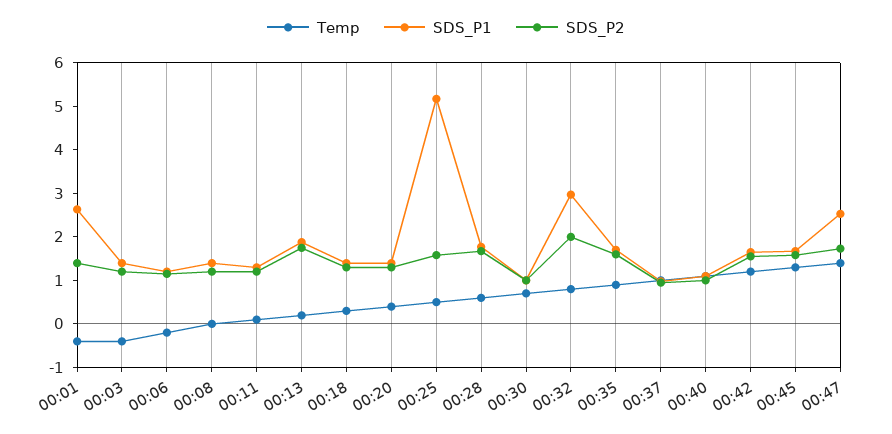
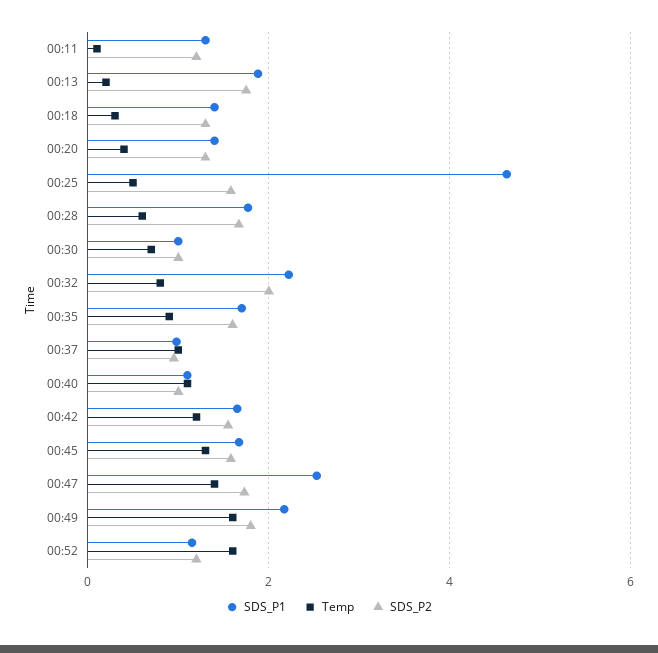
Temp, 00:01: -0.4 -> none
SDS_P1, 00:01: 2.6 -> none
SDS_P2, 00:01: 1.4 -> none
Temp, 00:03: -0.4 -> none
SDS_P1, 00:03: 1.4 -> none
SDS_P2, 00:03: 1.2 -> none
Temp, 00:06: -0.2 -> none
SDS_P1, 00:06: 1.2 -> none
SDS_P2, 00:06: 1.2 -> none
Temp, 00:08: 0 -> none
SDS_P1, 00:08: 1.4 -> none
SDS_P2, 00:08: 1.2 -> none
SDS_P1, 00:25: 5.2 -> 4.6
SDS_P1, 00:32: 3 -> 2.2
SDS_P1, 00:49: none -> 2.2
Temp, 00:49: none -> 1.6
SDS_P2, 00:49: none -> 1.8
SDS_P1, 00:52: none -> 1.2
Temp, 00:52: none -> 1.6
SDS_P2, 00:52: none -> 1.2

